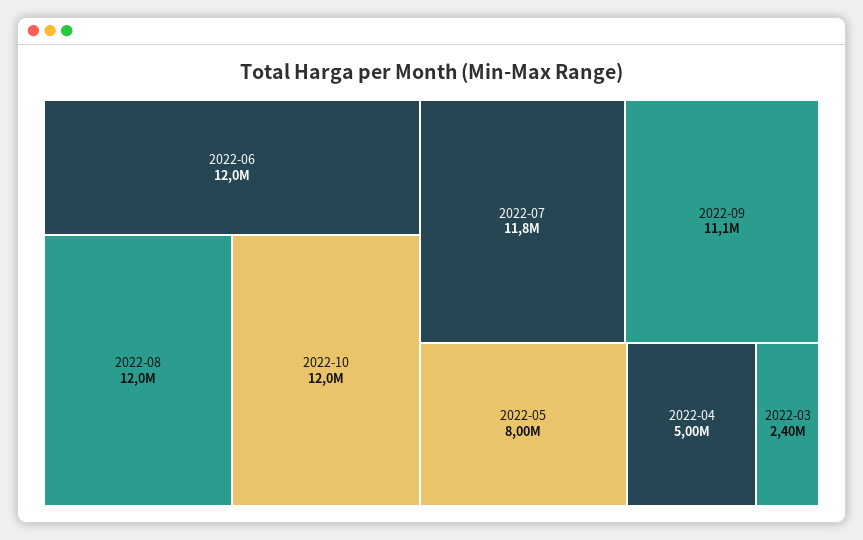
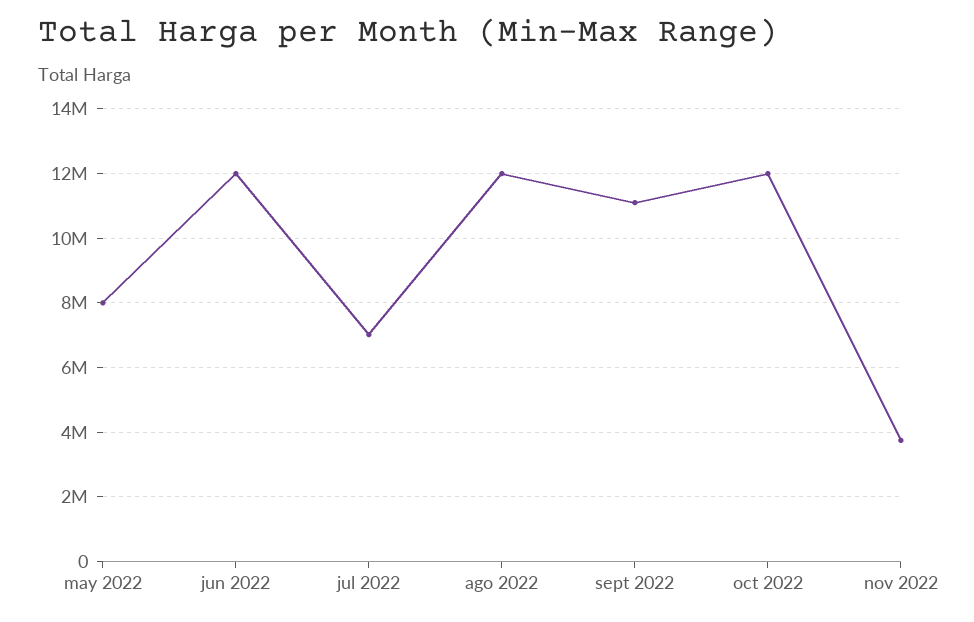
2022-07: 11800000 -> 7000000
2022-04: 5000000 -> none
2022-03: 2400000 -> none
nov 2022: none -> 3800000

